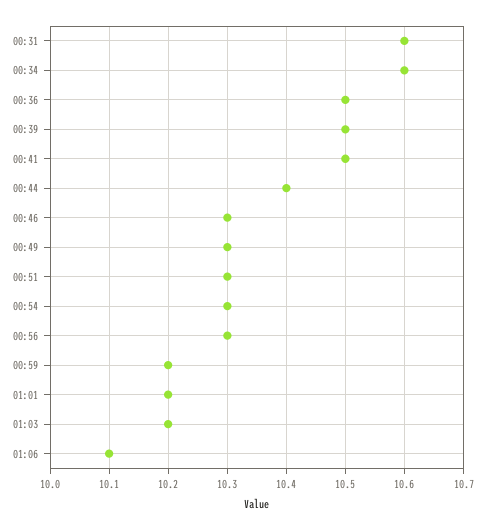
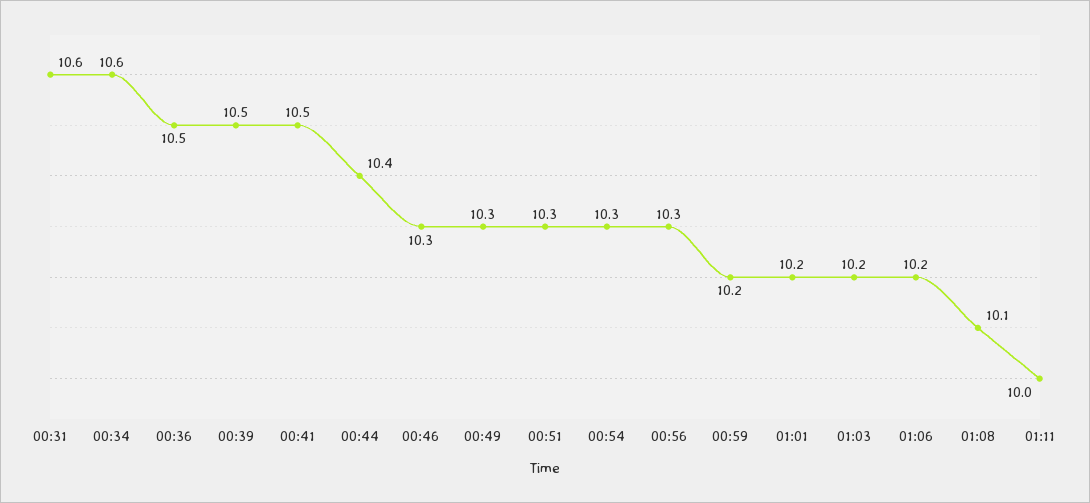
01:06: 10.1 -> 10.2
01:08: none -> 10.1
01:11: none -> 10

